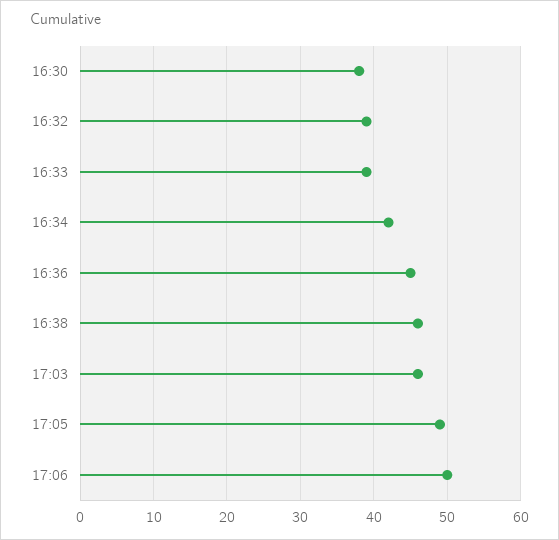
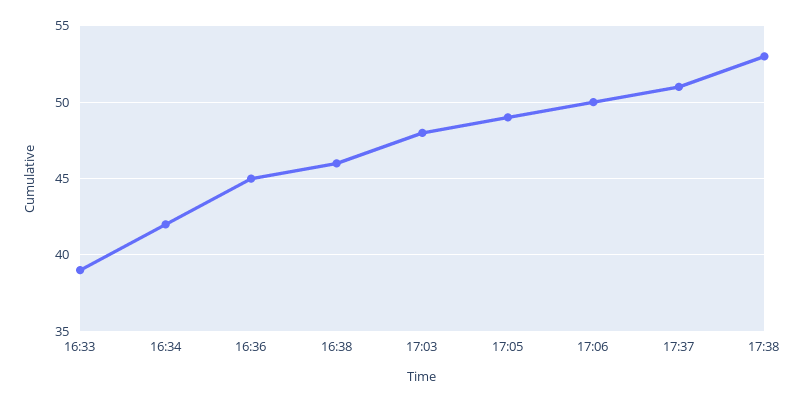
16:30: 38 -> none
16:32: 39 -> none
17:03: 46 -> 48
17:37: none -> 51
17:38: none -> 53

